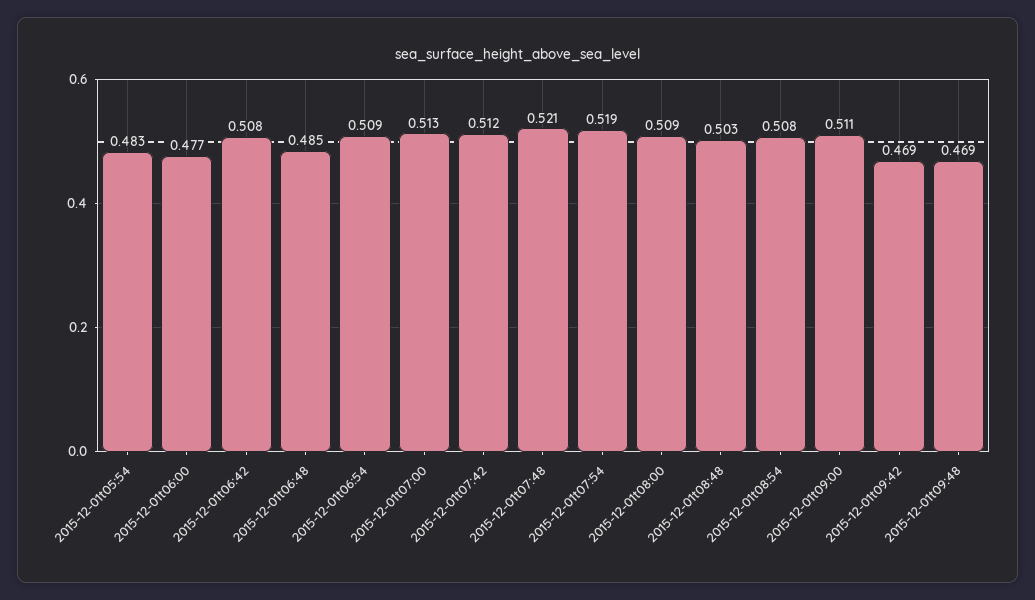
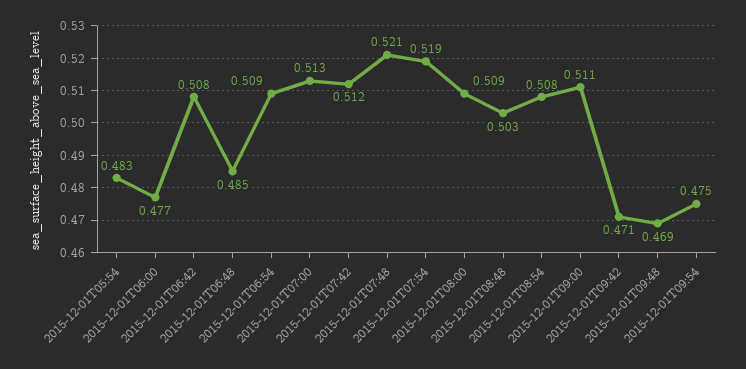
2015-12-01t09:42: 0.469 -> 0.471
2015-12-01T09:54: none -> 0.475

